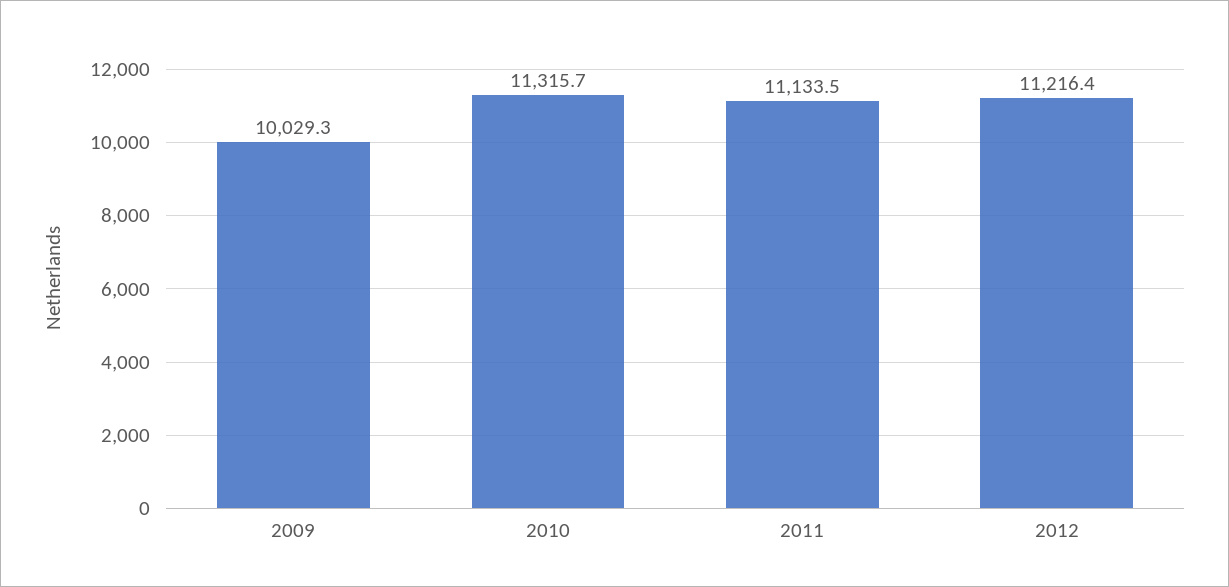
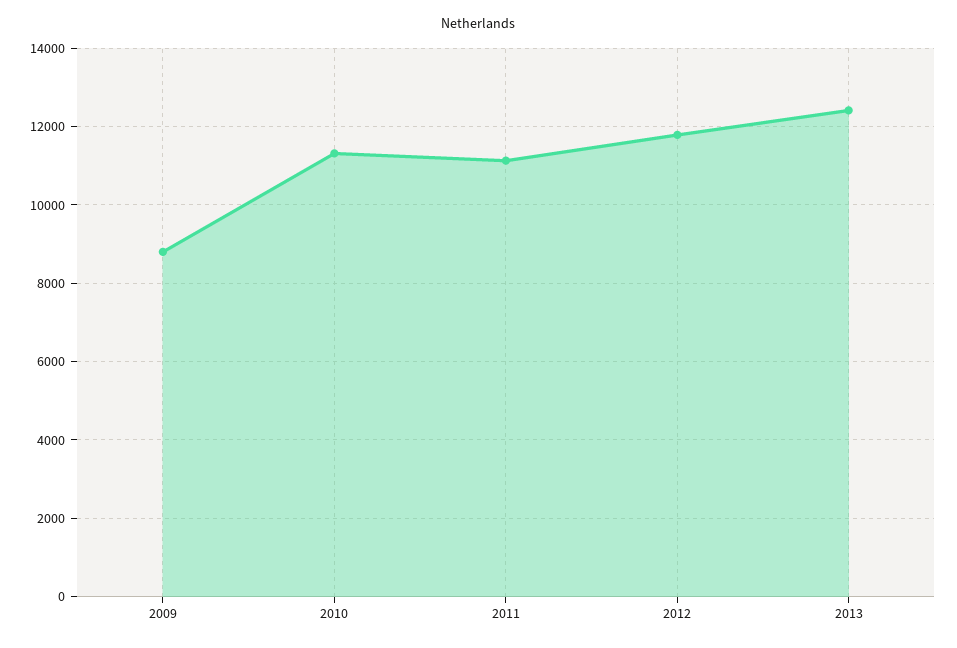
2009: 10029.3 -> 8800
2012: 11216.4 -> 11800
2013: none -> 12400

